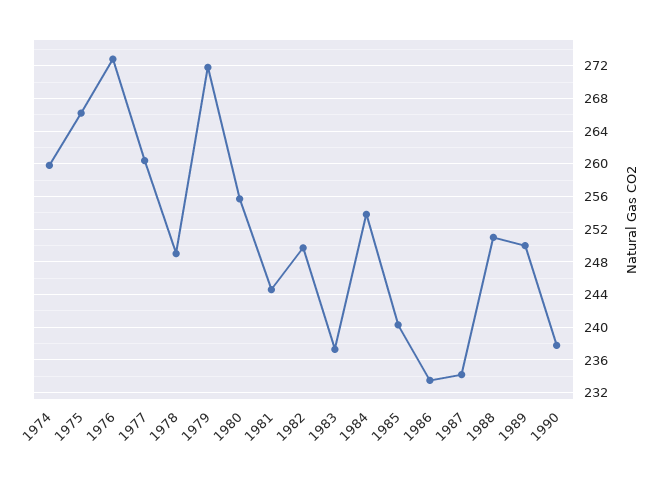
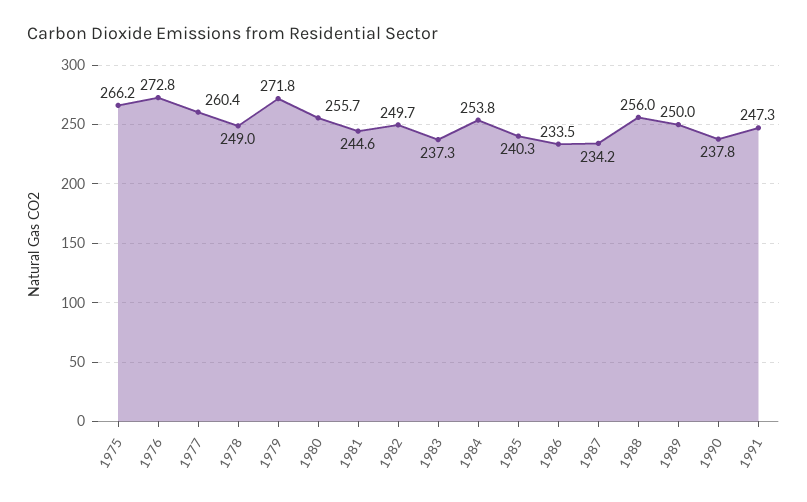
1974: 260 -> none
1988: 251 -> 256
1991: none -> 247.3

